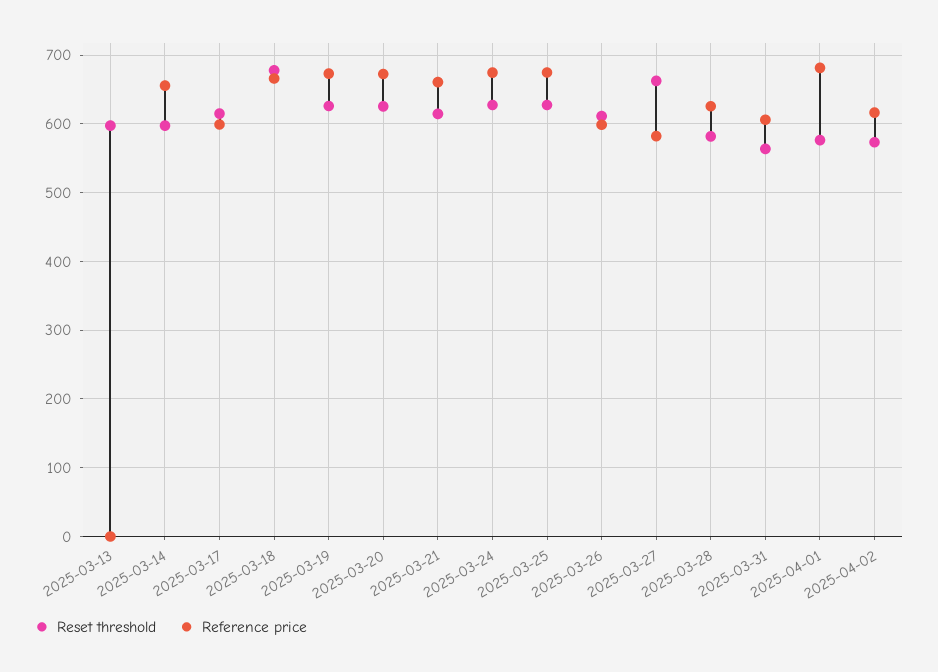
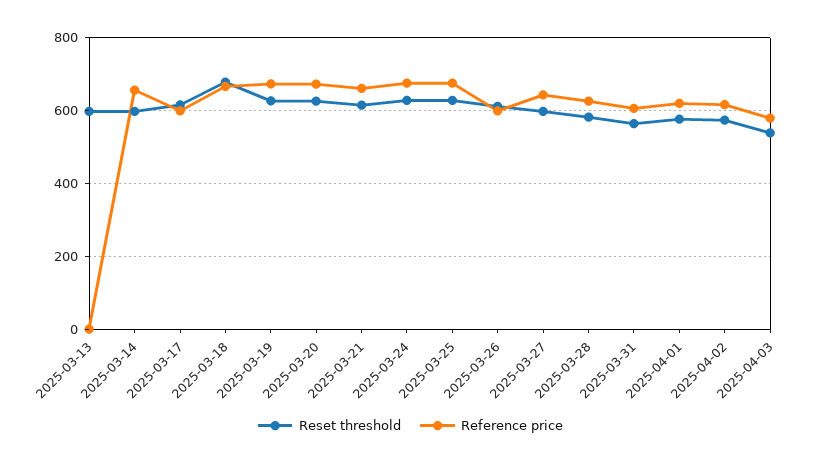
Reset threshold, 2025-03-27: 660 -> 600
Reference price, 2025-03-27: 580 -> 640
Reference price, 2025-04-01: 680 -> 620
Reset threshold, 2025-04-03: none -> 540
Reference price, 2025-04-03: none -> 580

